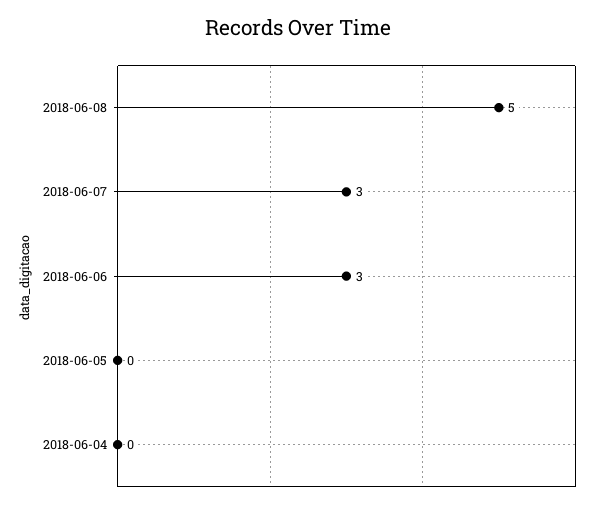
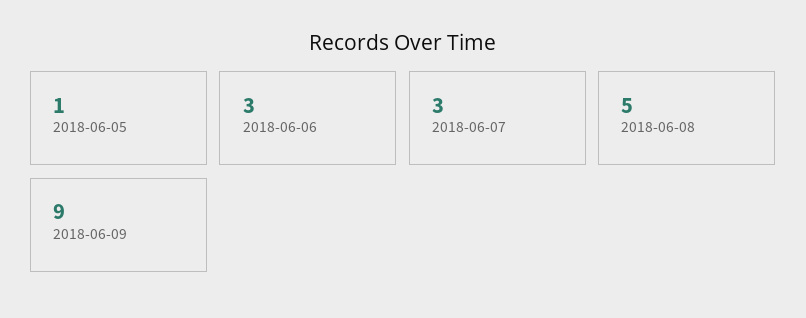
2018-06-05: 0 -> 1
2018-06-04: 0 -> none
2018-06-09: none -> 9

